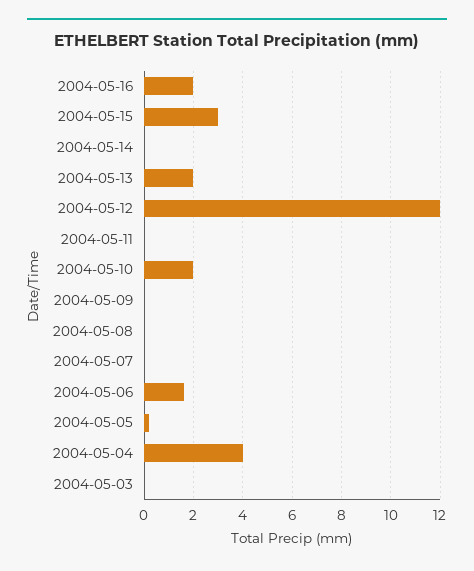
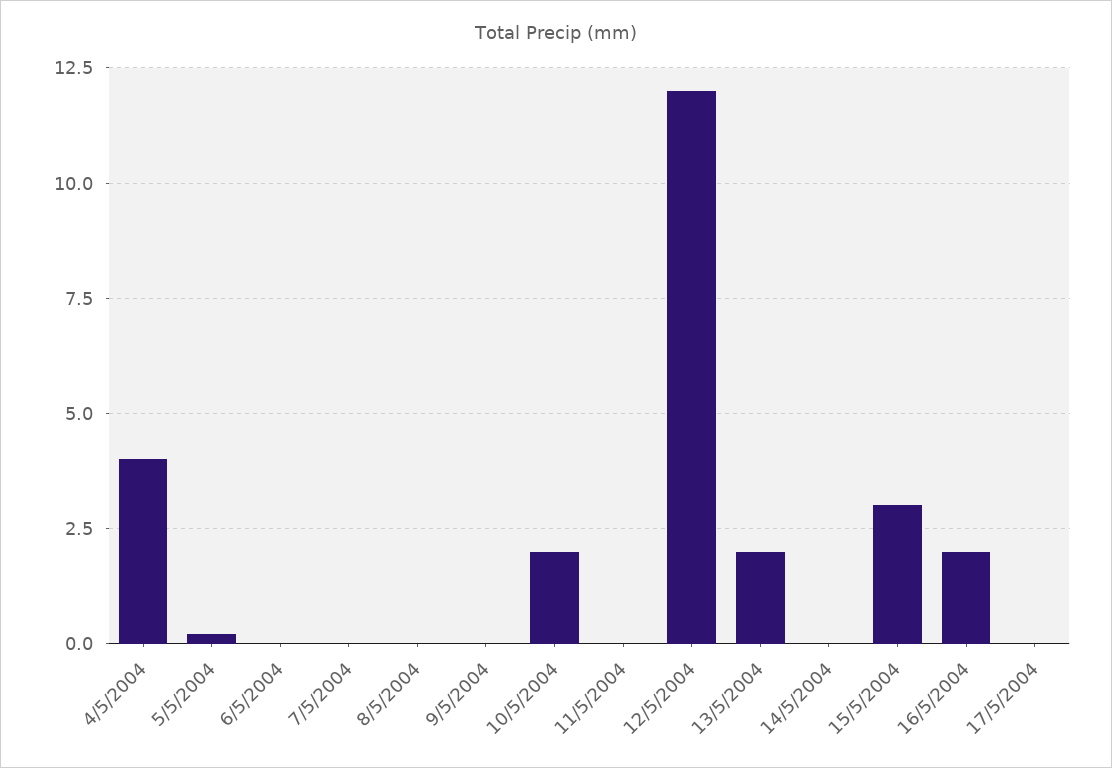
2004-05-06: 1.5 -> 0
2004-05-03: 0 -> none
17/5/2004: none -> 0

